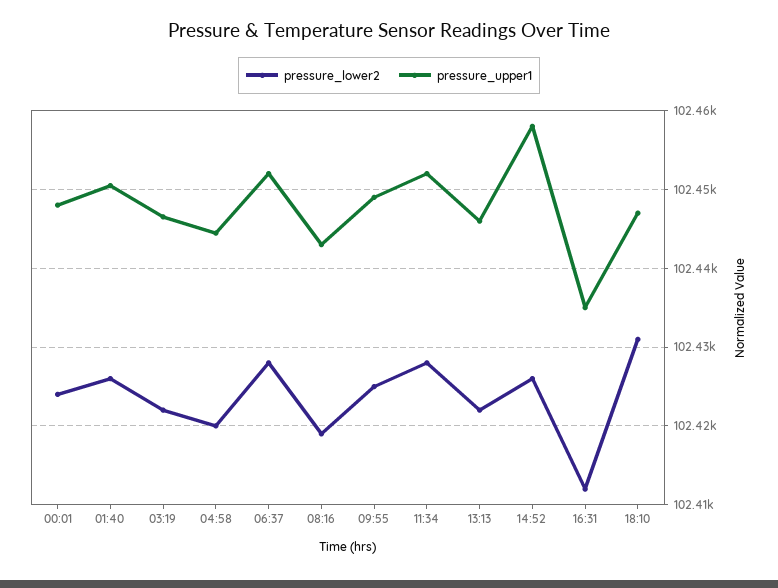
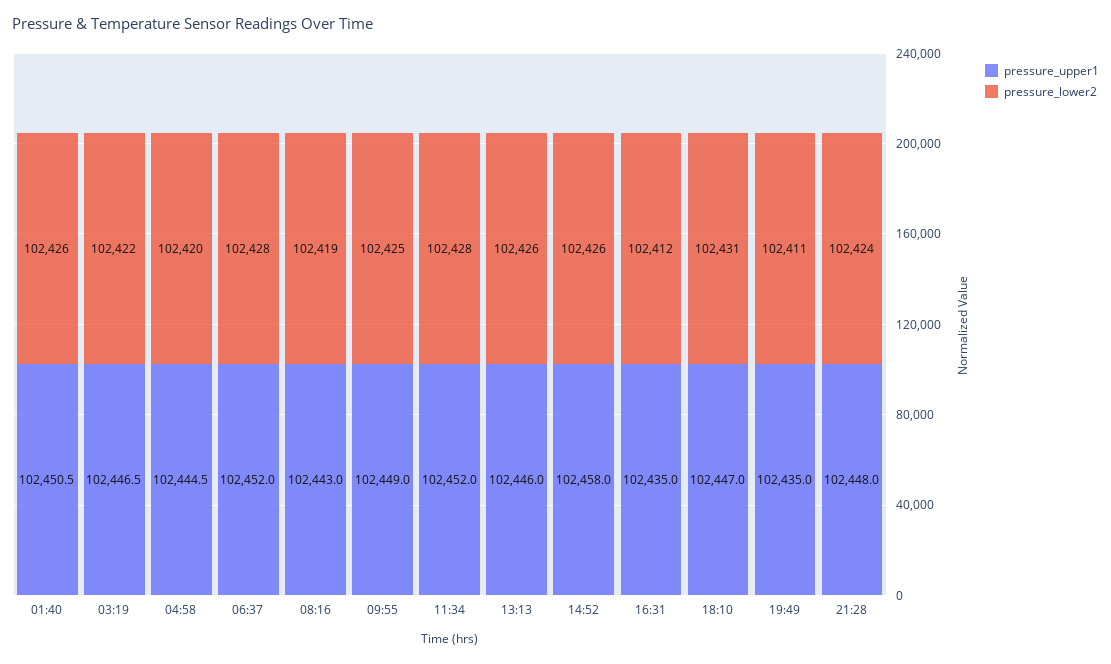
pressure_lower2, 00:01: 102424 -> none
pressure_upper1, 00:01: 102448 -> none
pressure_lower2, 13:13: 102422 -> 102426
pressure_upper1, 19:49: none -> 102435
pressure_lower2, 19:49: none -> 102411
pressure_upper1, 21:28: none -> 102448
pressure_lower2, 21:28: none -> 102424

